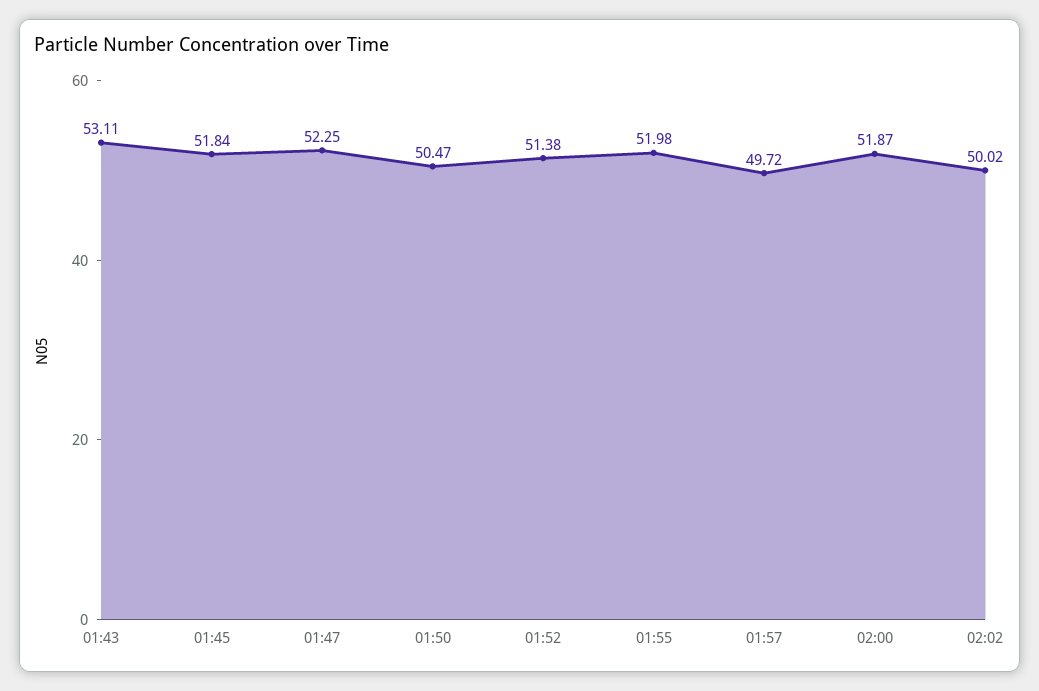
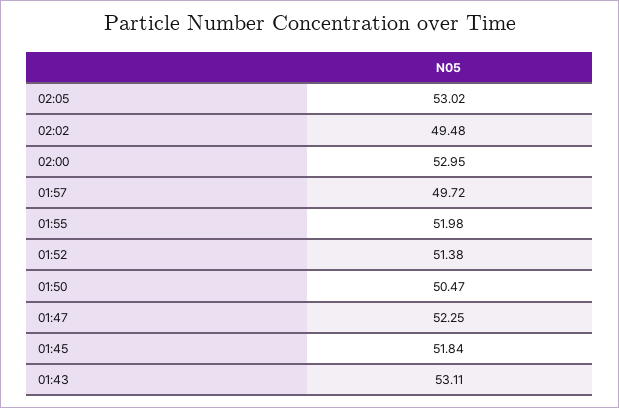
02:00: 51.87 -> 52.95
02:02: 50.02 -> 49.48
02:05: none -> 53.02

